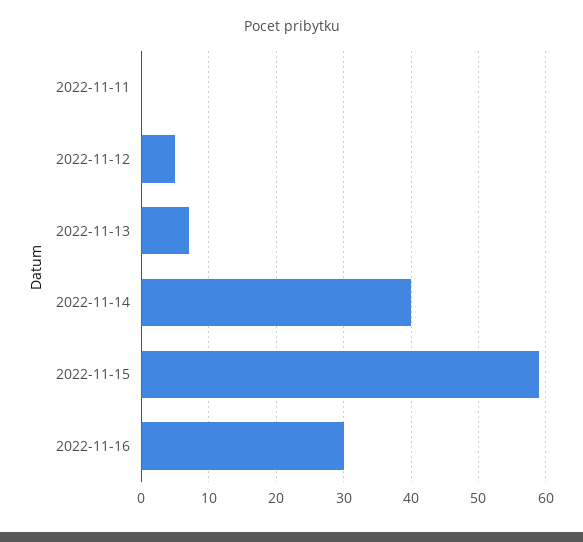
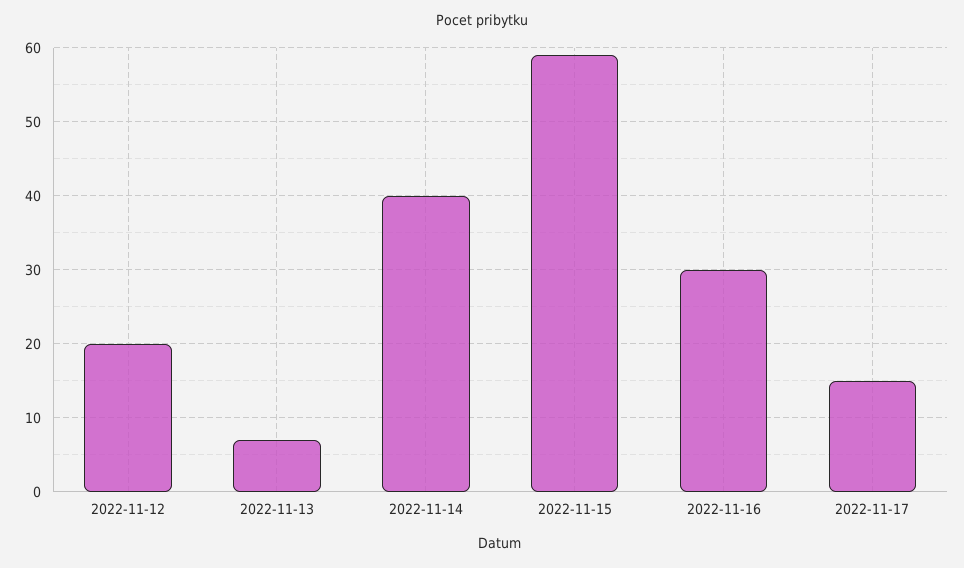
2022-11-11: 0 -> none
2022-11-12: 5 -> 20
2022-11-17: none -> 15

